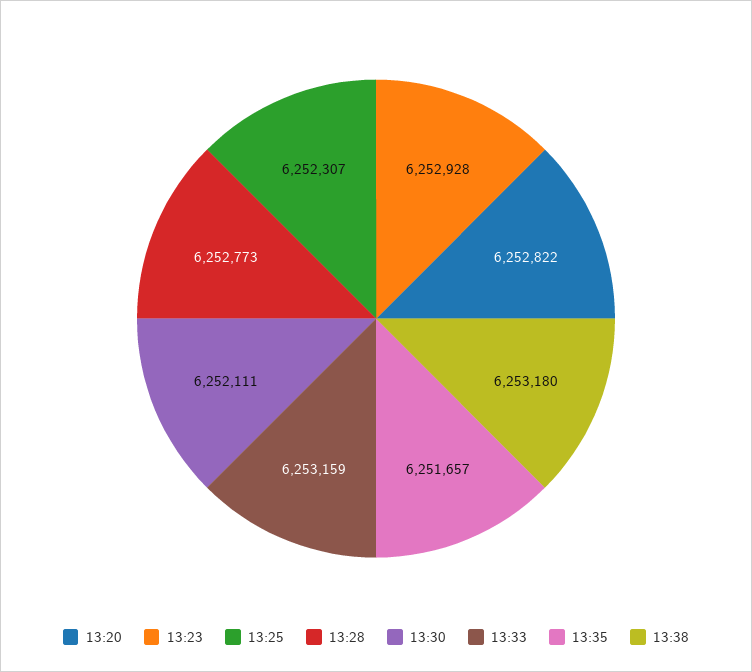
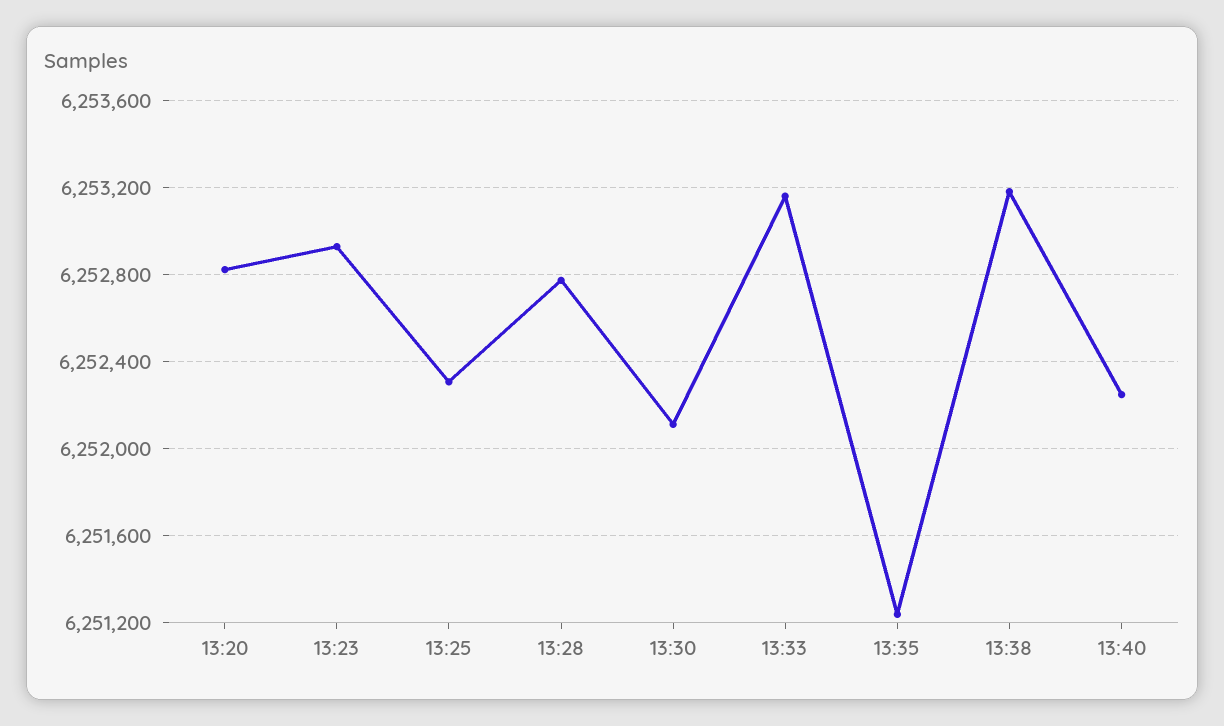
13:35: 6251657 -> 6251250
13:40: none -> 6252250

